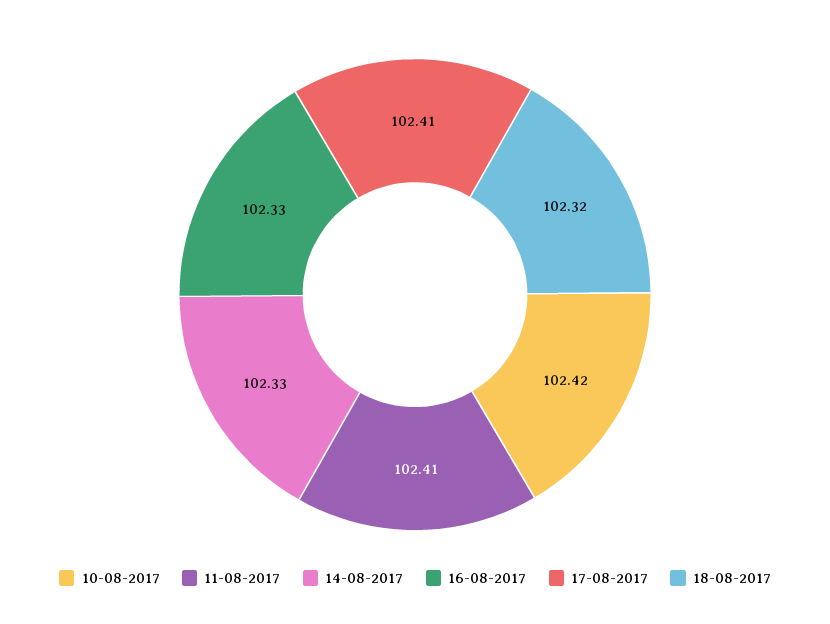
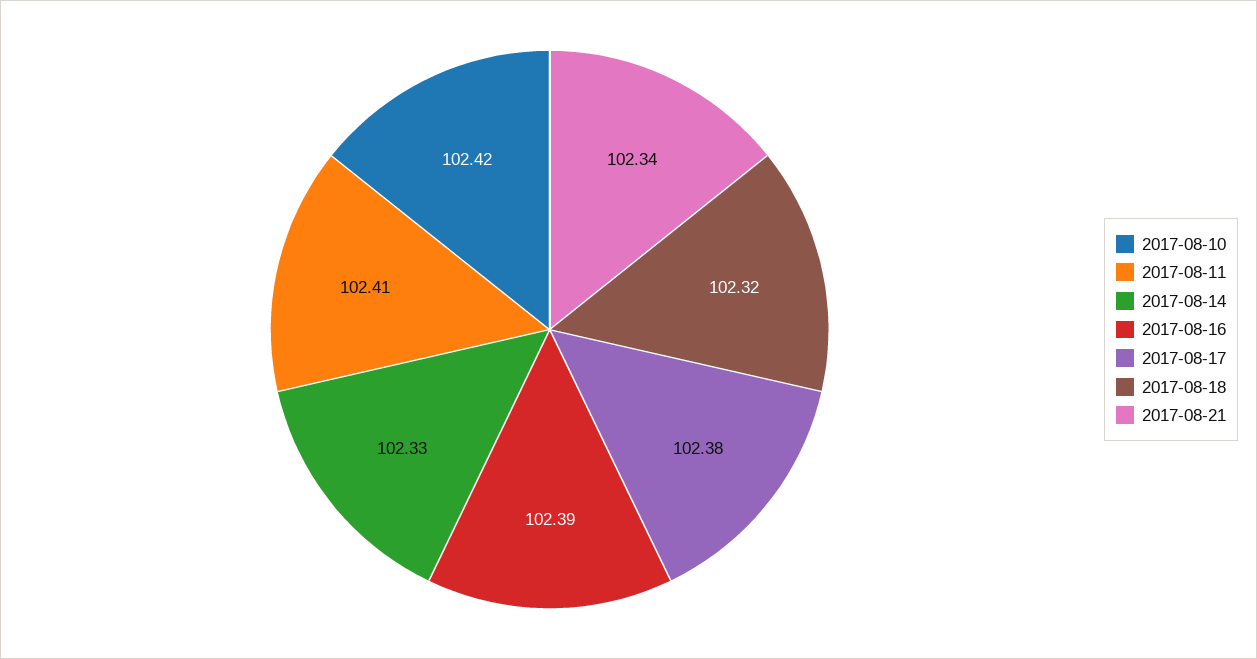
16-08-2017: 102.33 -> 102.39
17-08-2017: 102.41 -> 102.38
2017-08-21: none -> 102.34

